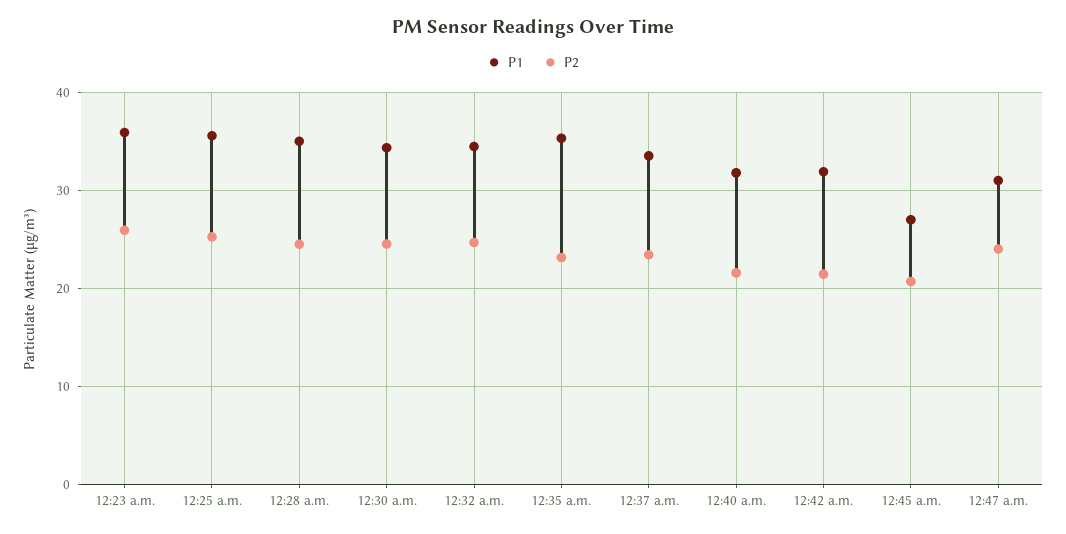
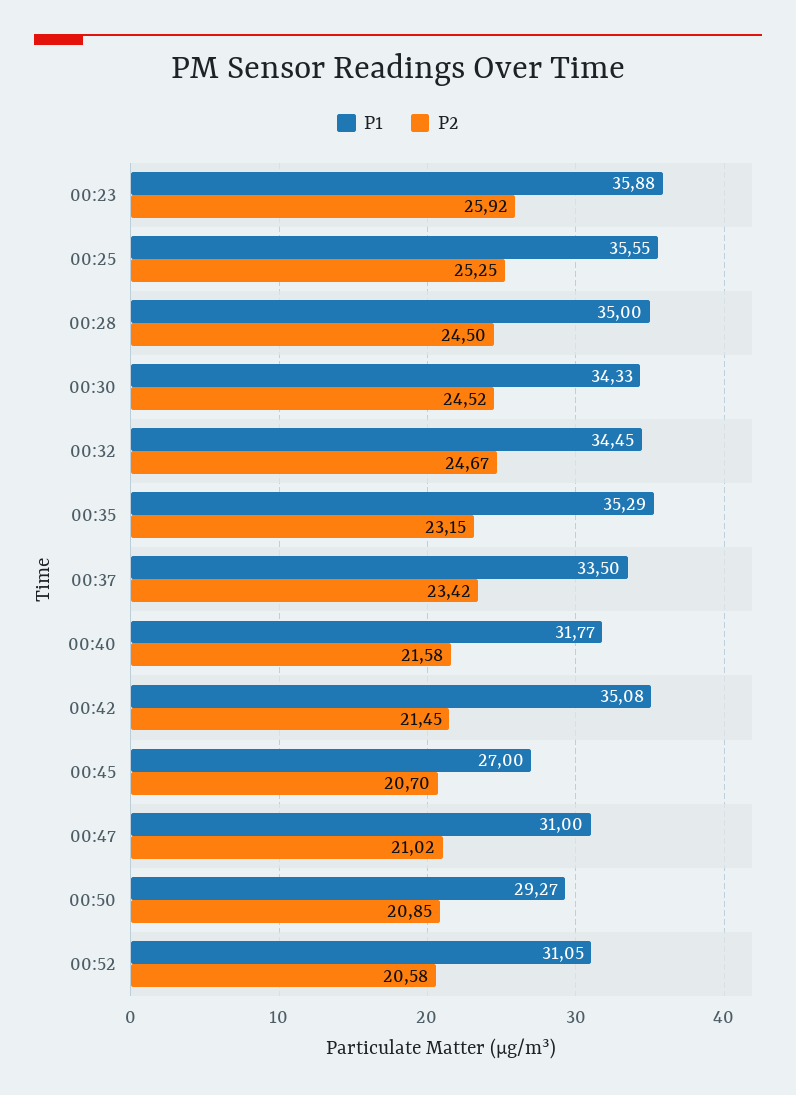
P1, 12:42 a.m.: 32 -> 35.08
P2, 12:47 a.m.: 24 -> 21.02
P1, 00:50: none -> 29.27
P2, 00:50: none -> 20.85
P1, 00:52: none -> 31.05
P2, 00:52: none -> 20.58

